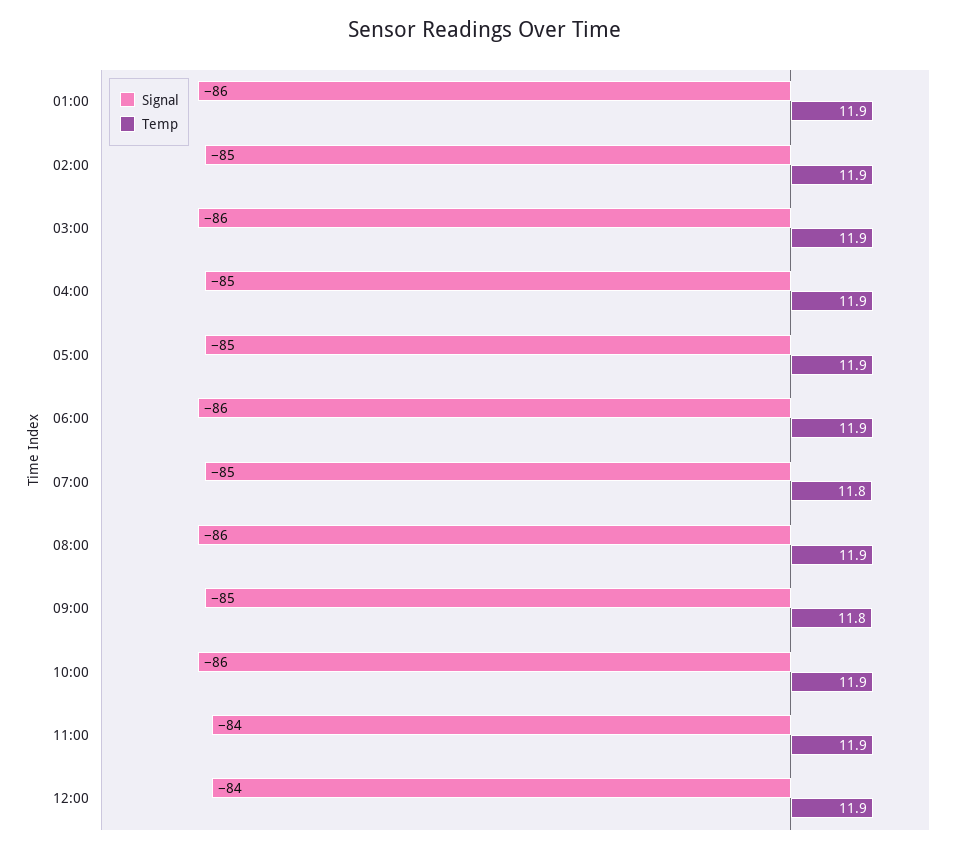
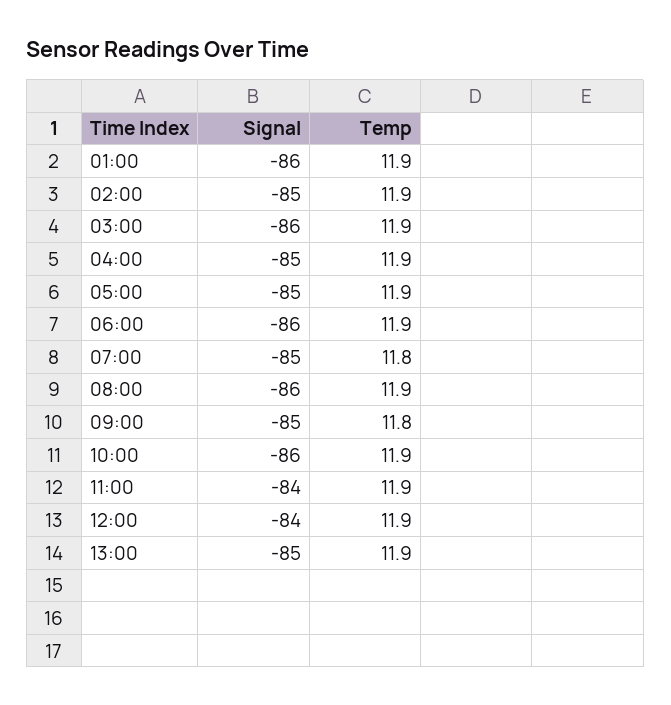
Signal, 13:00: none -> -85
Temp, 13:00: none -> 11.9

